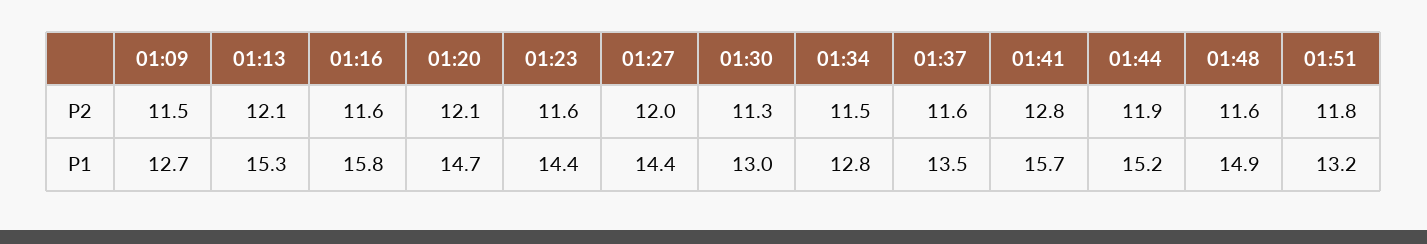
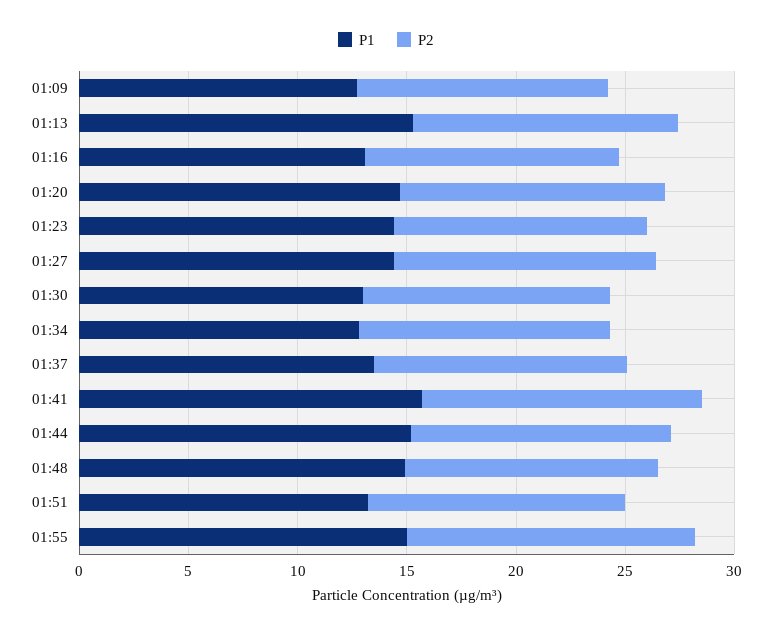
P1, 01:16: 15.8 -> 13
P1, 01:55: none -> 15
P2, 01:55: none -> 13

